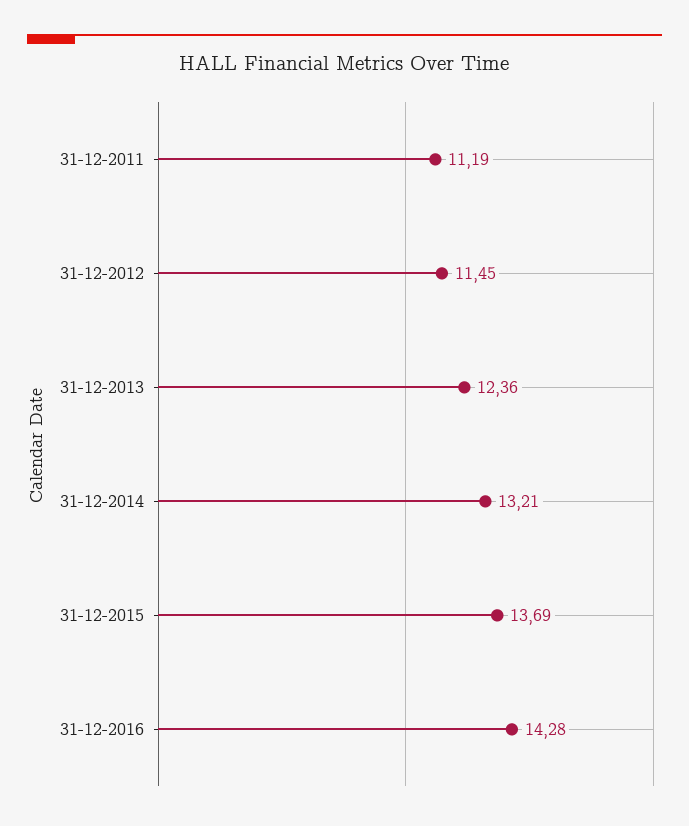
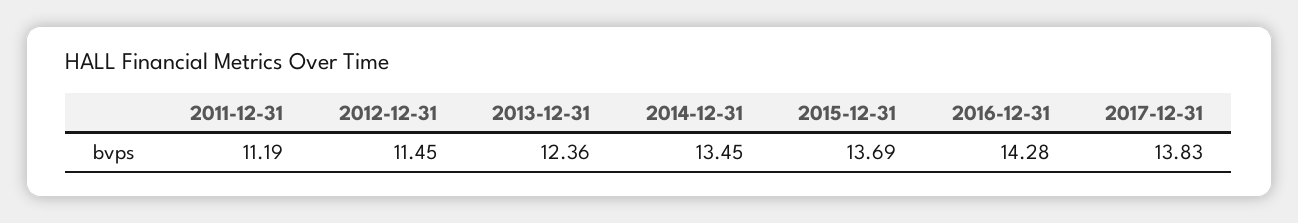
31-12-2014: 13.21 -> 13.45
2017-12-31: none -> 13.83

